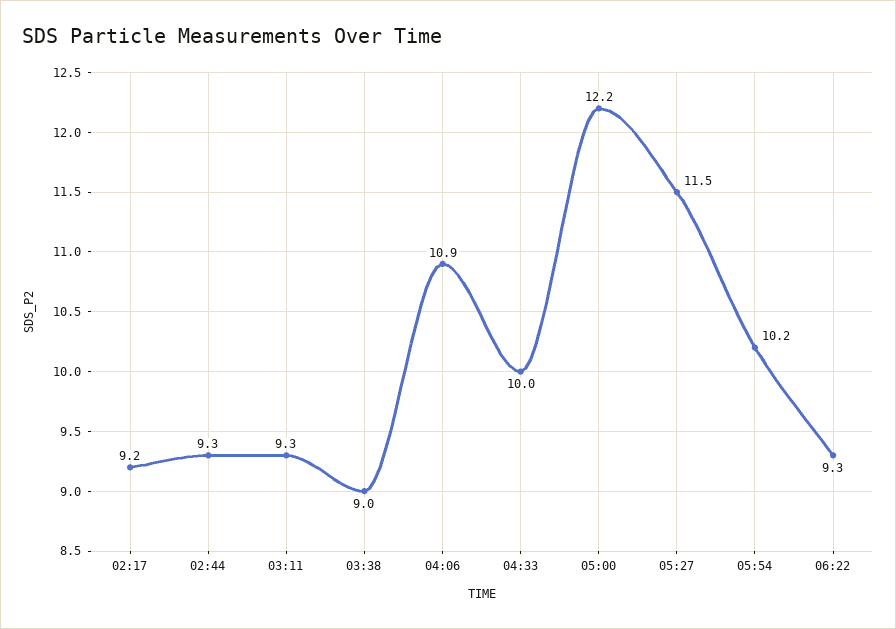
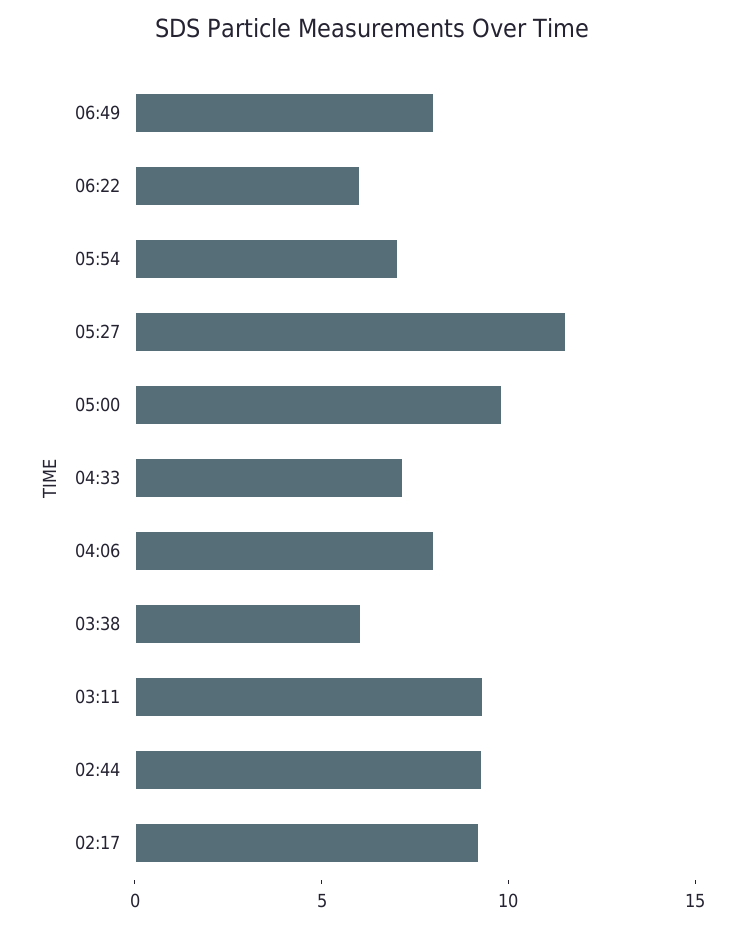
03:38: 9 -> 6
04:06: 10.9 -> 8
04:33: 10 -> 7
05:00: 12.2 -> 10
05:54: 10.2 -> 7
06:22: 9.3 -> 6
06:49: none -> 8

